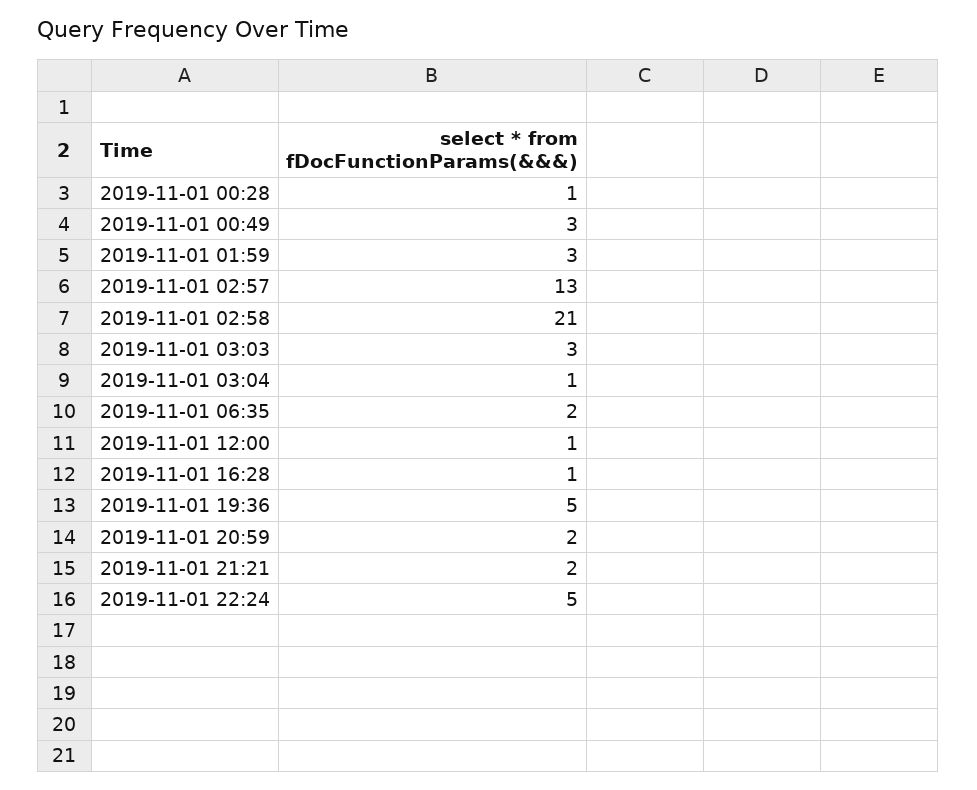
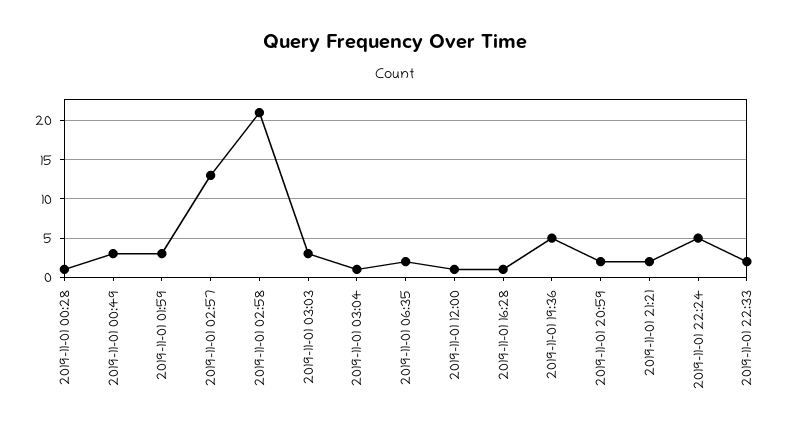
2019-11-01 22:33: none -> 2

